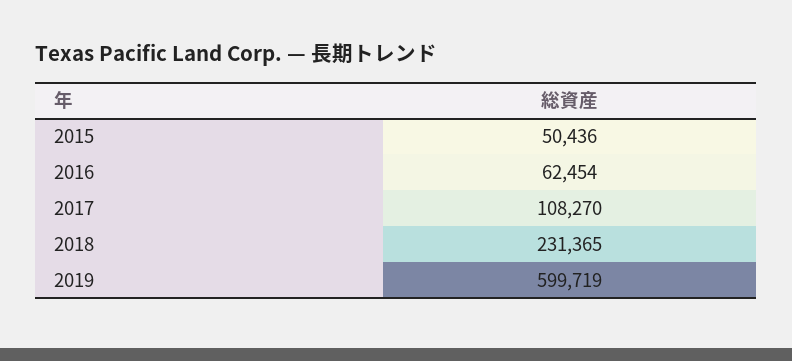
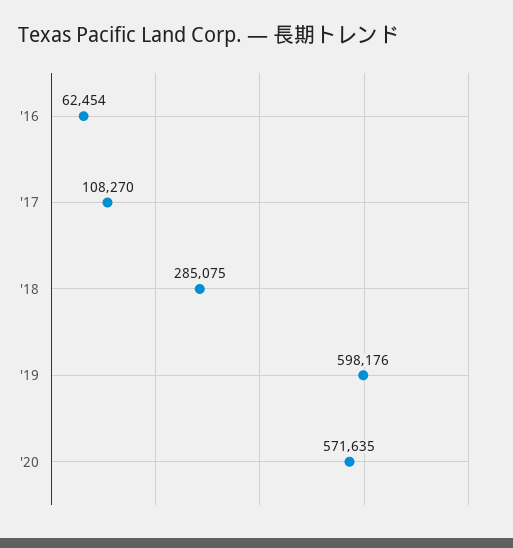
2015: 50436 -> none
2018: 231365 -> 285075
2019: 599719 -> 598176
'20: none -> 571635

